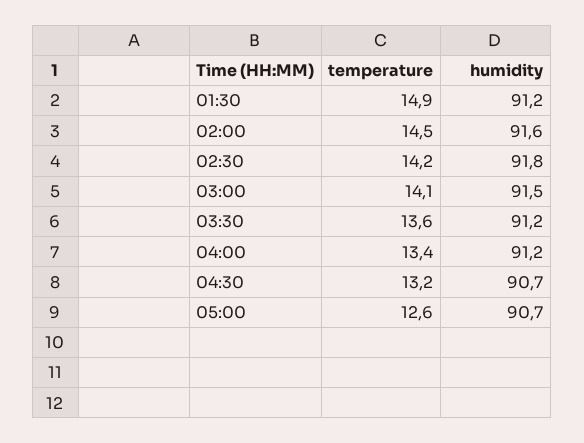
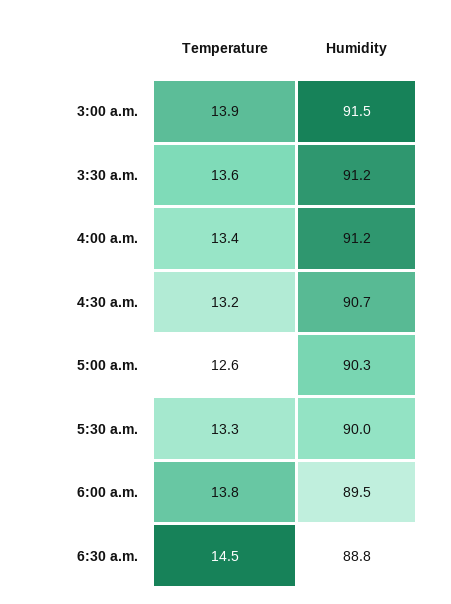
temperature, 01:30: 14.9 -> none
humidity, 01:30: 91.2 -> none
temperature, 02:00: 14.5 -> none
humidity, 02:00: 91.6 -> none
temperature, 02:30: 14.2 -> none
humidity, 02:30: 91.8 -> none
temperature, 03:00: 14.1 -> 13.9
humidity, 05:00: 90.7 -> 90.3
temperature, 5:30 a.m.: none -> 13.3
humidity, 5:30 a.m.: none -> 90
temperature, 6:00 a.m.: none -> 13.8
humidity, 6:00 a.m.: none -> 89.5
temperature, 6:30 a.m.: none -> 14.5
humidity, 6:30 a.m.: none -> 88.8

